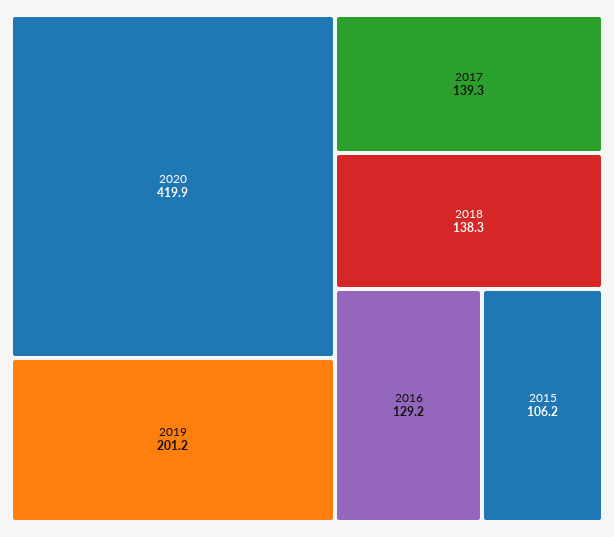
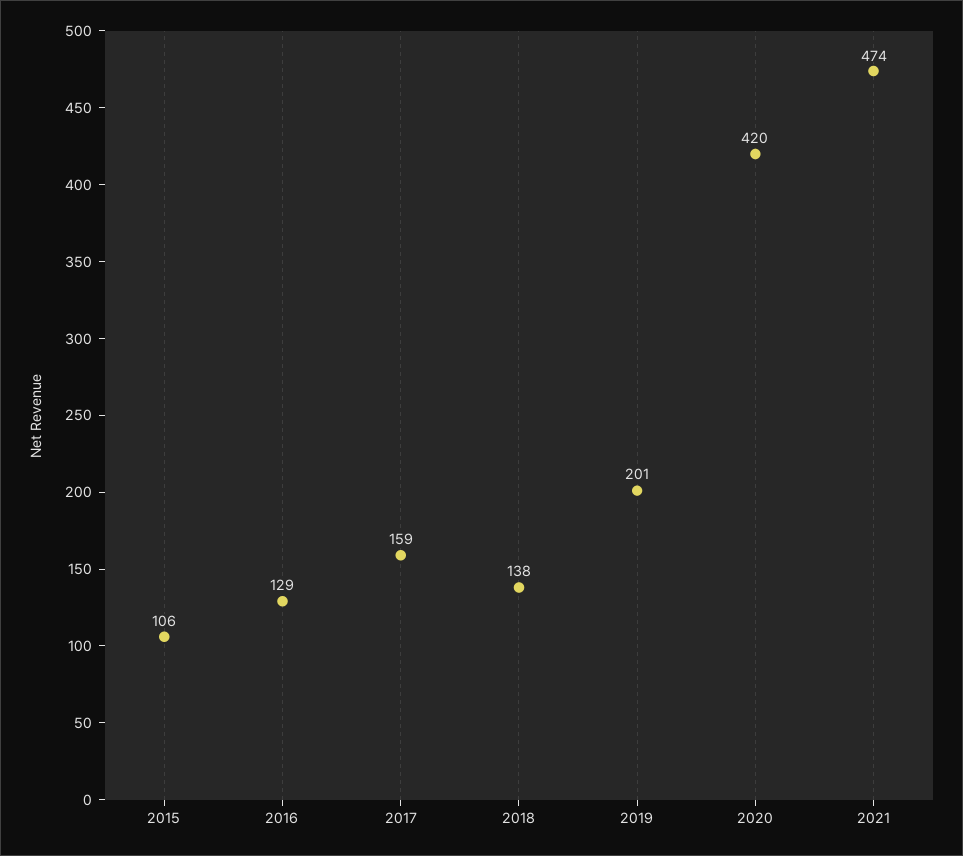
2017: 139.3 -> 159
2021: none -> 474

